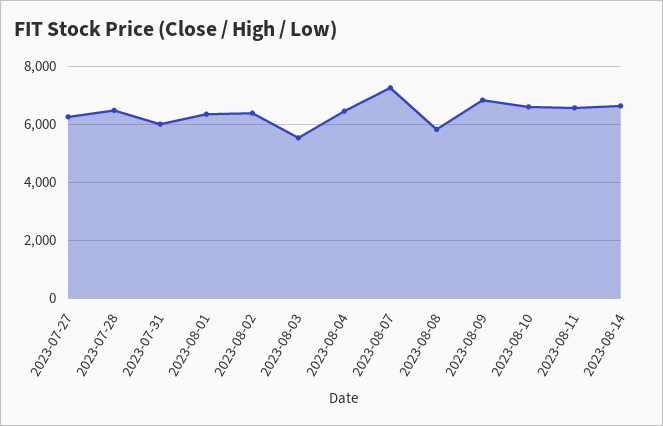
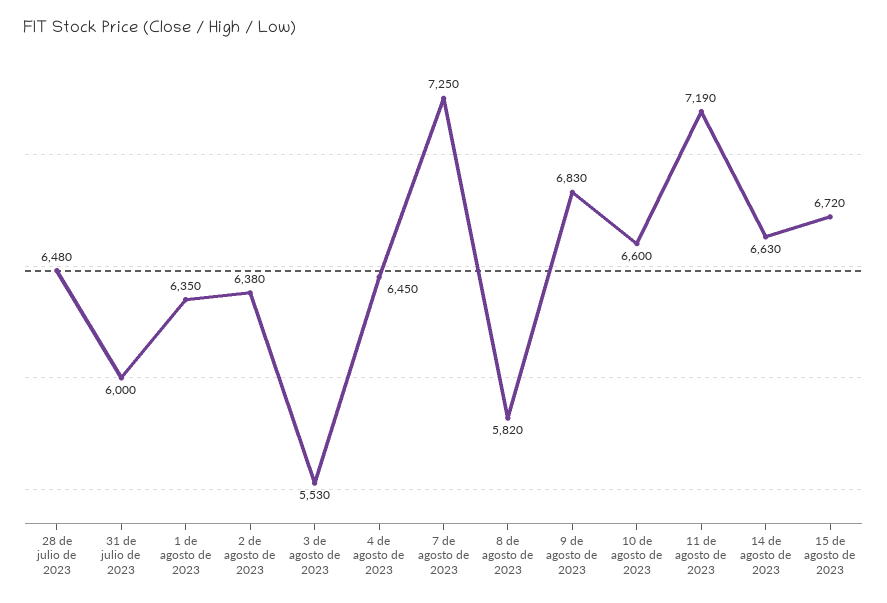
2023-07-27: 6250 -> none
2023-08-11: 6500 -> 7190
15 de agosto de 2023: none -> 6720

